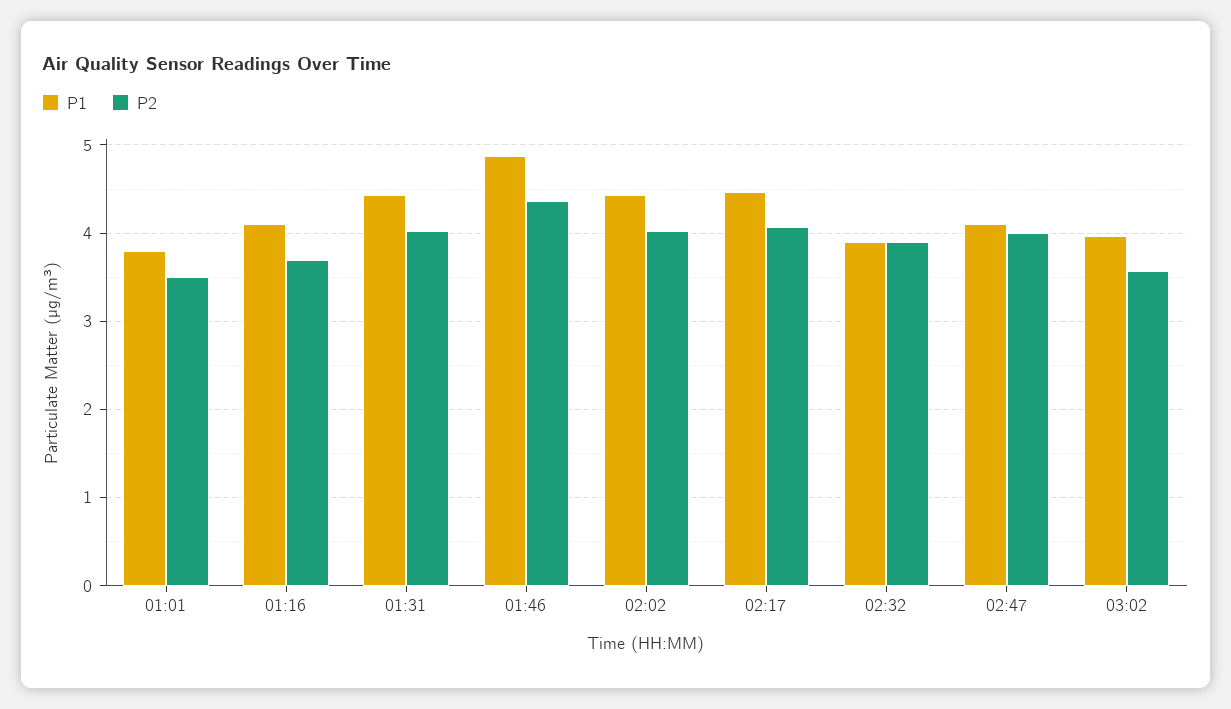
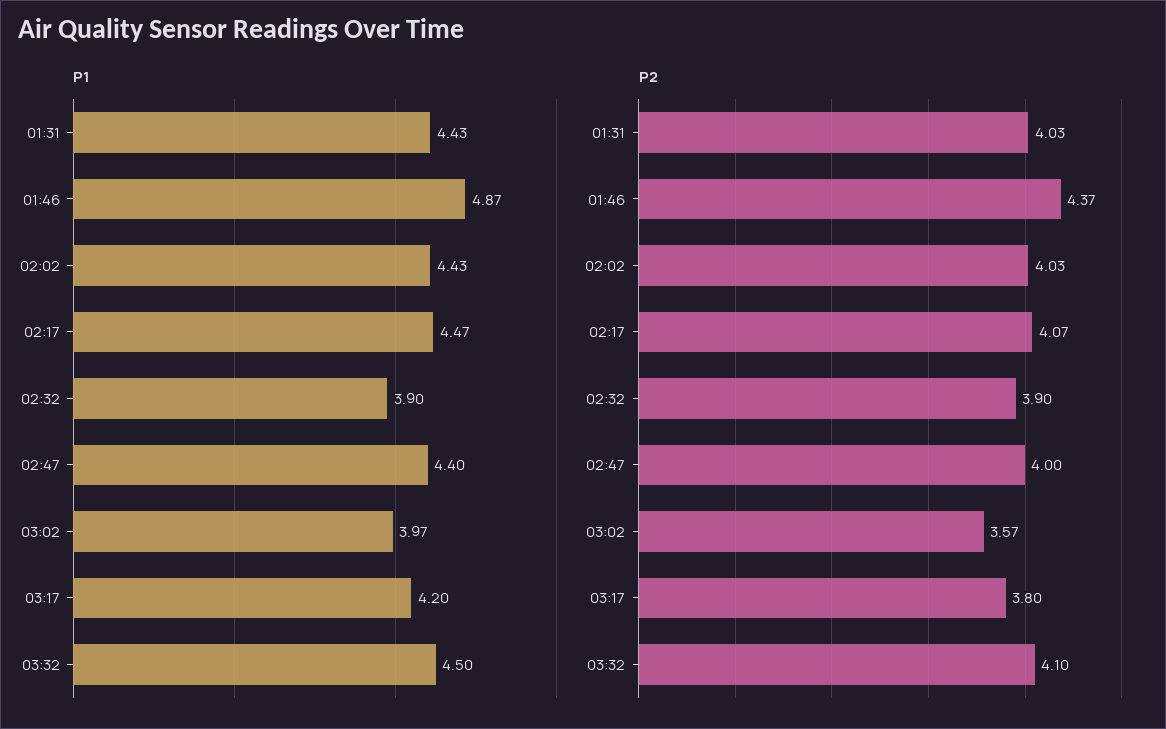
P1, 01:01: 3.8 -> none
P2, 01:01: 3.5 -> none
P1, 01:16: 4.1 -> none
P2, 01:16: 3.7 -> none
P1, 02:47: 4.1 -> 4.4
P1, 03:17: none -> 4.2
P1, 03:32: none -> 4.5
P2, 03:17: none -> 3.8
P2, 03:32: none -> 4.1

